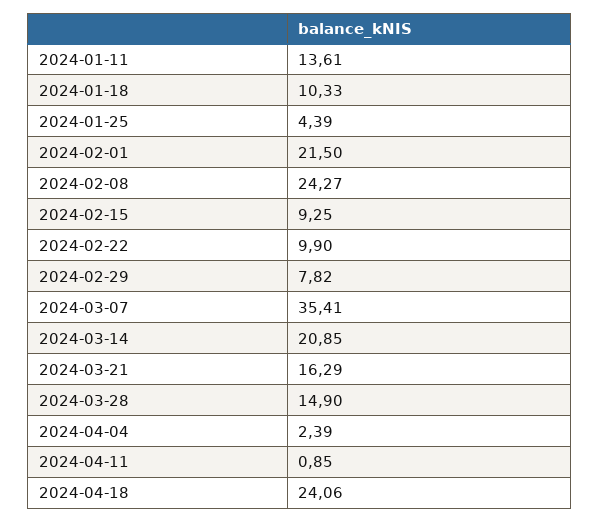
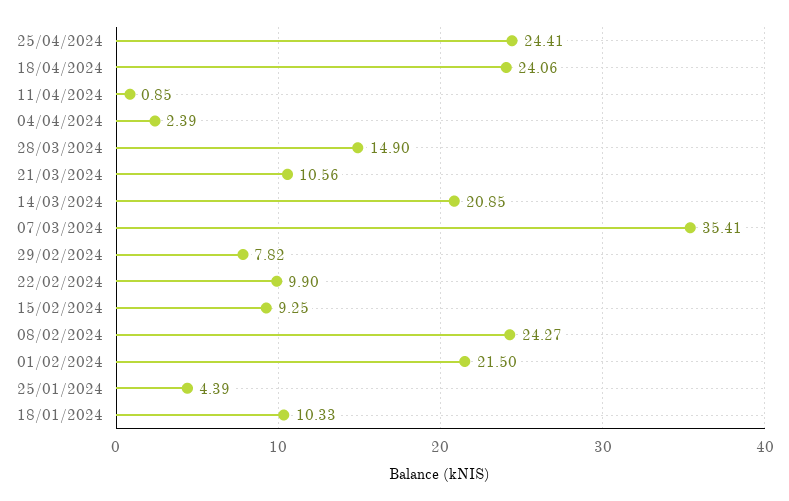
2024-01-11: 13.61 -> none
2024-03-21: 16.29 -> 10.56
25/04/2024: none -> 24.41

